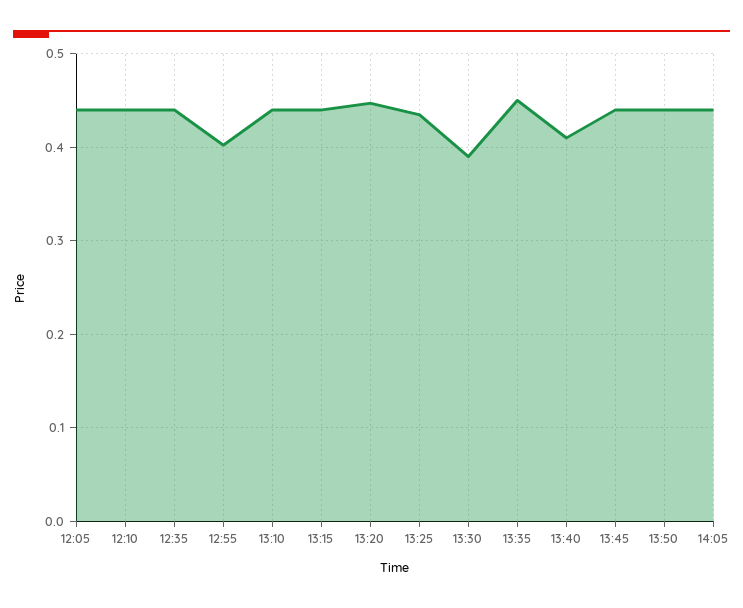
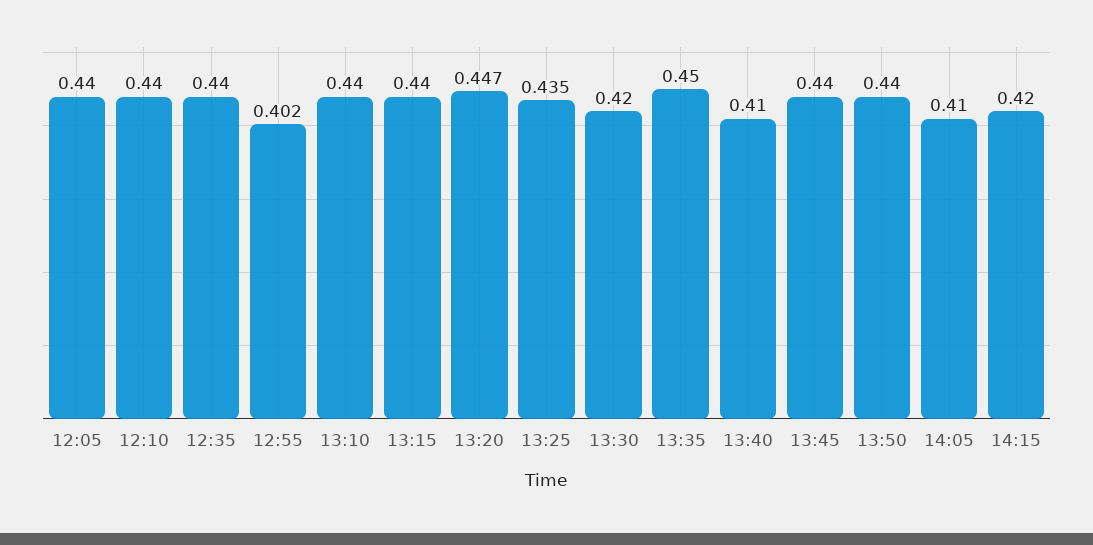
13:30: 0.39 -> 0.42
14:05: 0.44 -> 0.41
14:15: none -> 0.42

